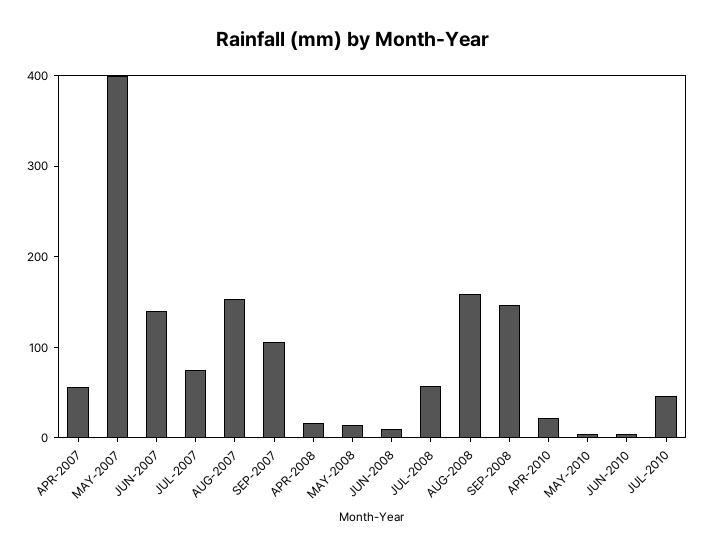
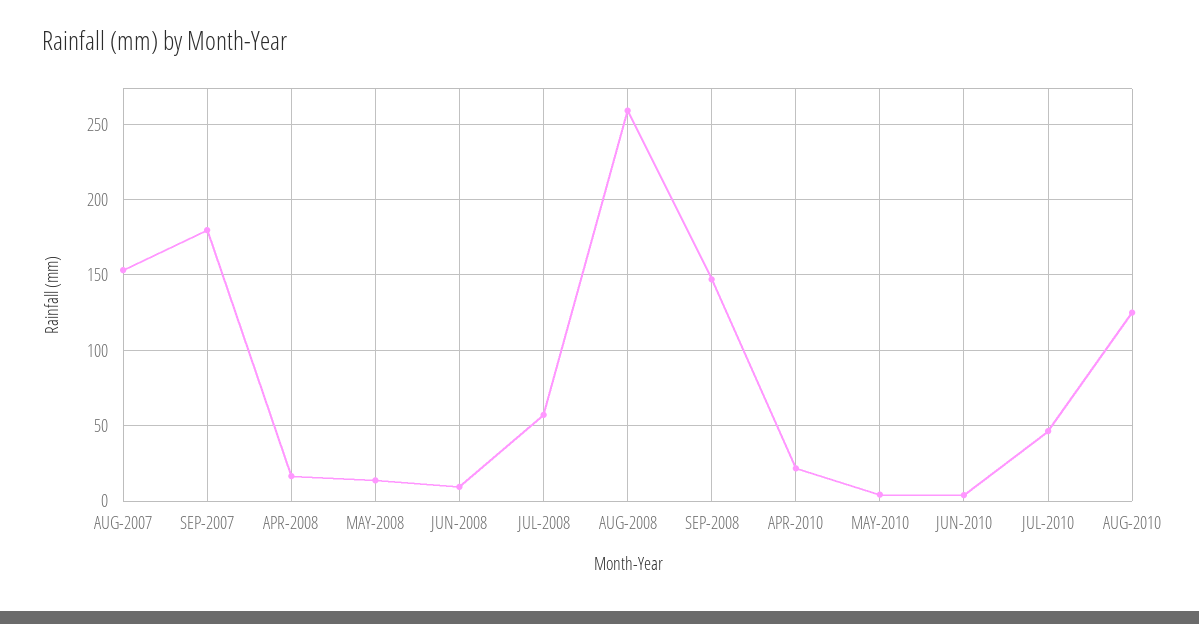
APR-2007: 60 -> none
MAY-2007: 400 -> none
JUN-2007: 140 -> none
JUL-2007: 80 -> none
SEP-2007: 100 -> 180
AUG-2008: 160 -> 260
AUG-2010: none -> 125

